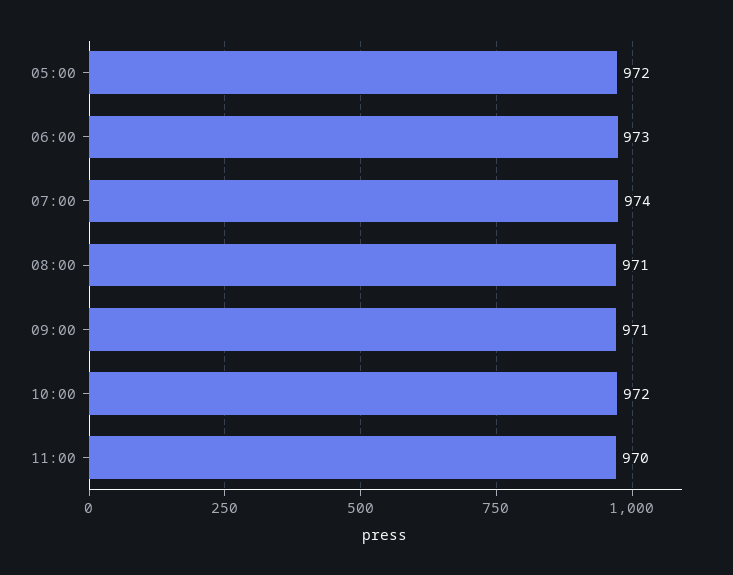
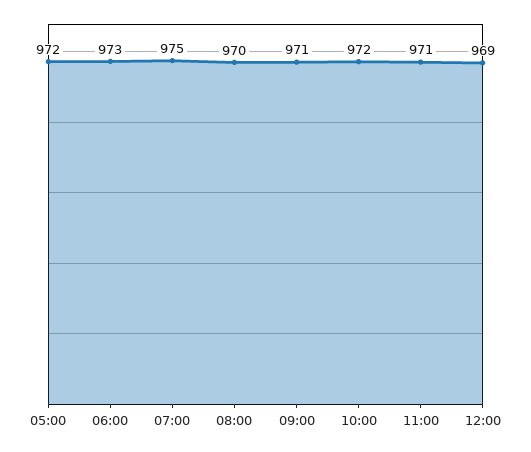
07:00: 974 -> 975
08:00: 971 -> 970
11:00: 970 -> 971
12:00: none -> 969

